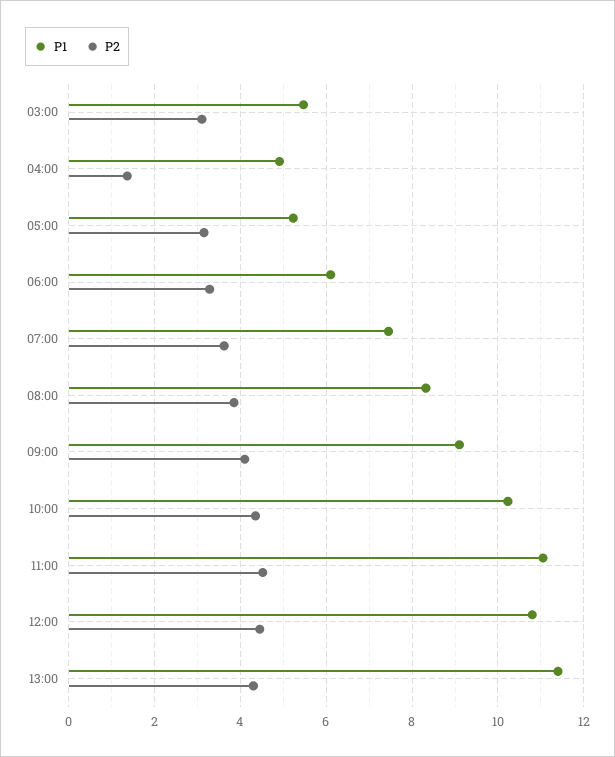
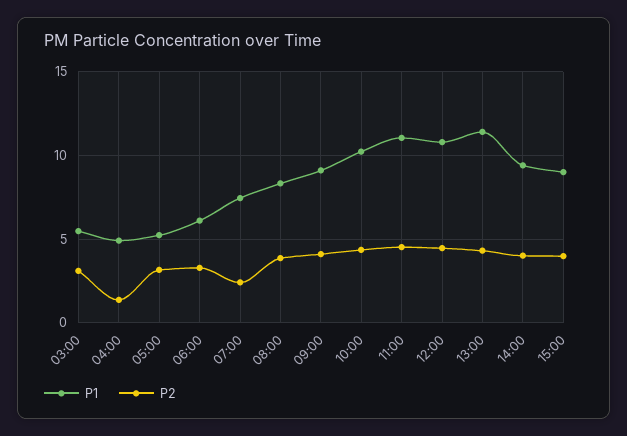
P2, 07:00: 3.6 -> 2.5
P1, 14:00: none -> 9.5
P2, 14:00: none -> 4
P1, 15:00: none -> 9
P2, 15:00: none -> 4

